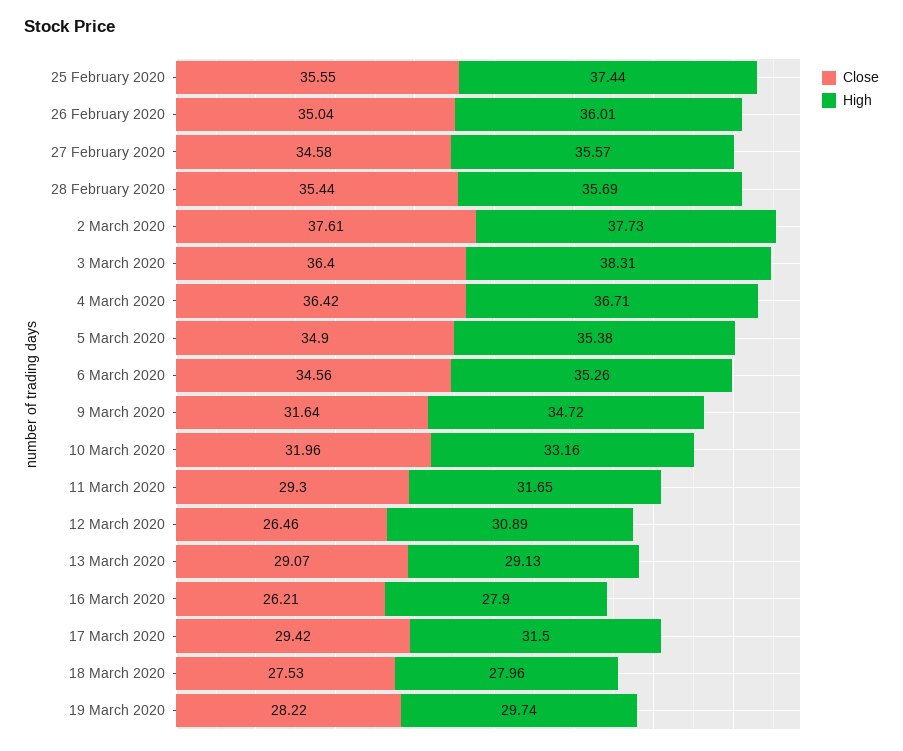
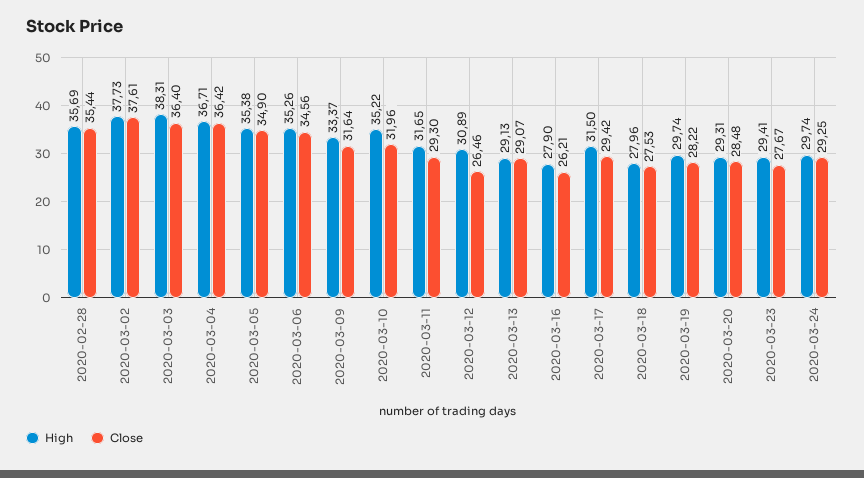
Close, 25 February 2020: 35.55 -> none
High, 25 February 2020: 37.44 -> none
Close, 26 February 2020: 35.04 -> none
High, 26 February 2020: 36.01 -> none
Close, 27 February 2020: 34.58 -> none
High, 27 February 2020: 35.57 -> none
High, 9 March 2020: 34.72 -> 33.37
High, 10 March 2020: 33.16 -> 35.22
High, 2020-03-20: none -> 29.31
Close, 2020-03-20: none -> 28.48
High, 2020-03-23: none -> 29.41
Close, 2020-03-23: none -> 27.67
High, 2020-03-24: none -> 29.74
Close, 2020-03-24: none -> 29.25

